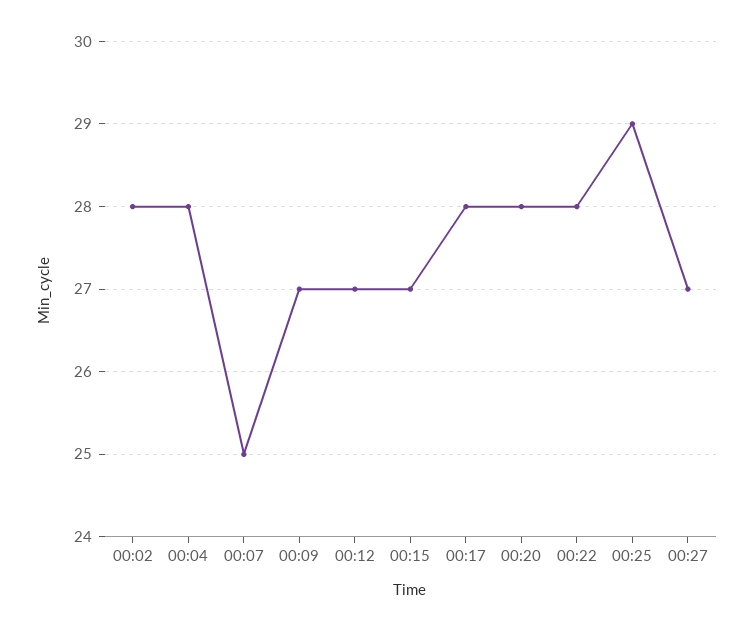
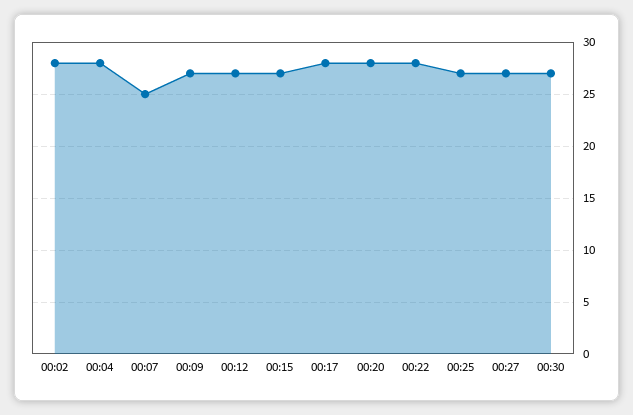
00:25: 29 -> 27
00:30: none -> 27

